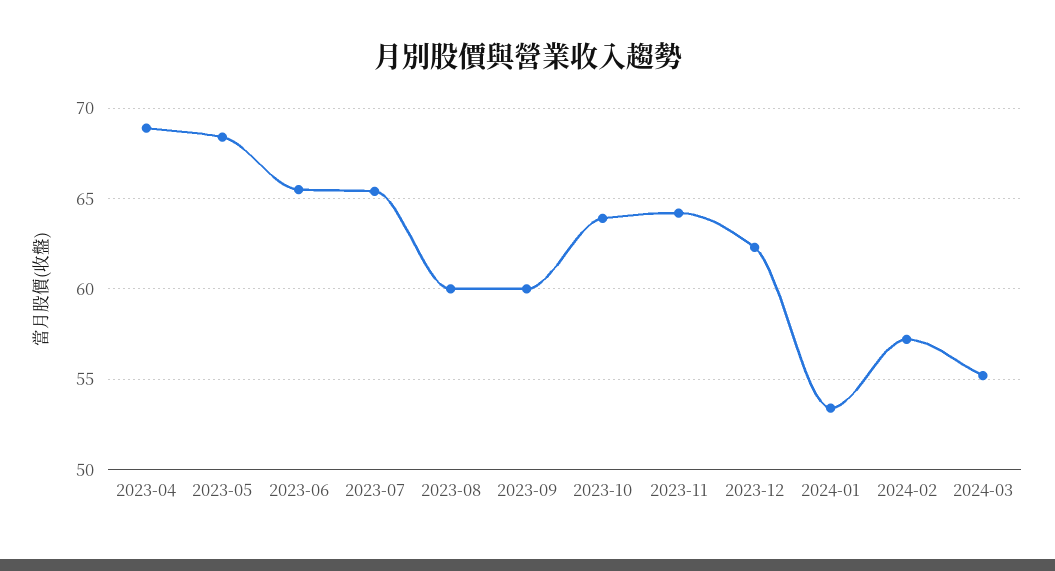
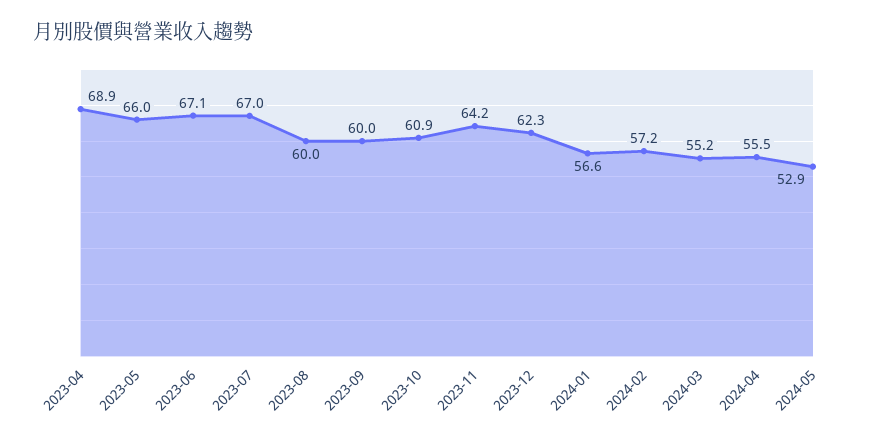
2023-05: 68.5 -> 66
2023-06: 65.5 -> 67.1
2023-07: 65.5 -> 67
2023-10: 64 -> 60.9
2024-01: 53.5 -> 56.6
2024-04: none -> 55.5
2024-05: none -> 52.9

